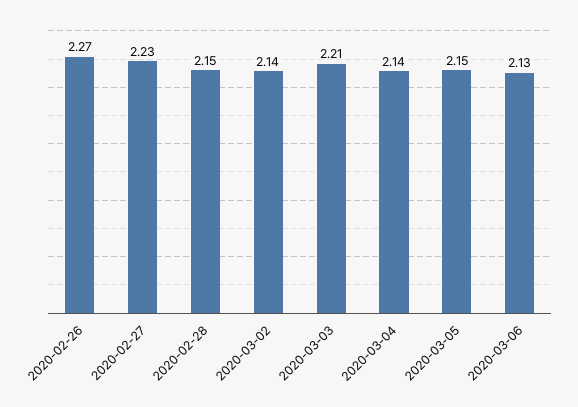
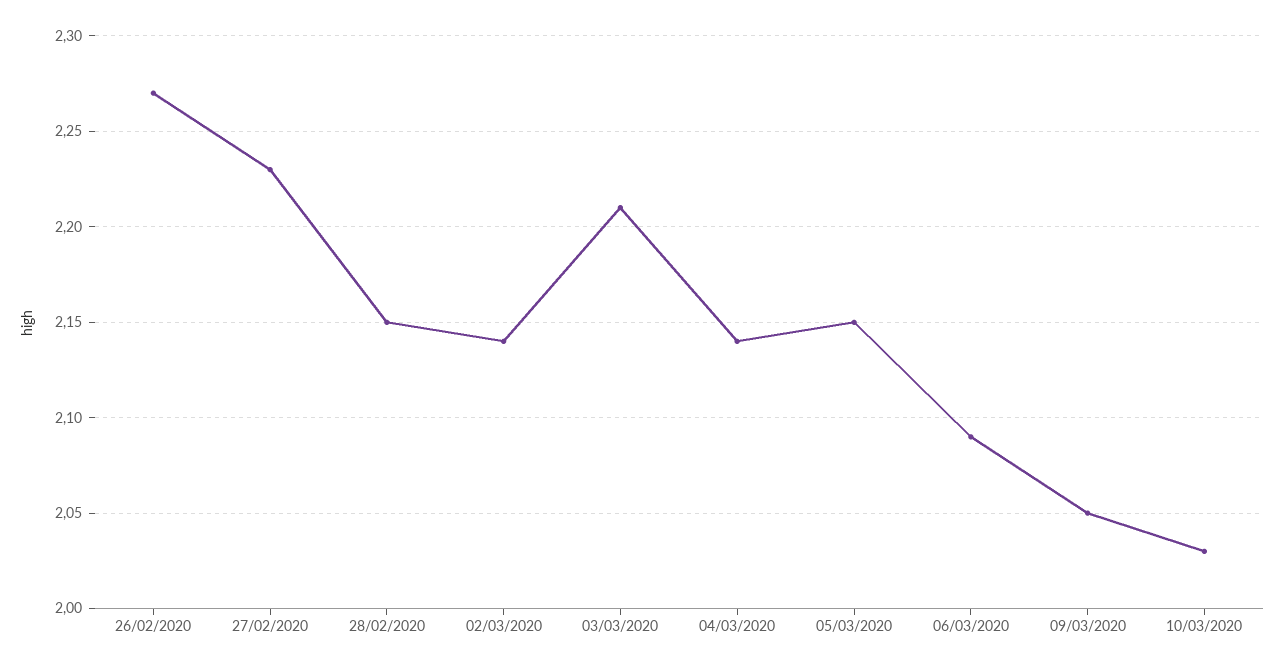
2020-03-06: 2.13 -> 2.09
09/03/2020: none -> 2.05
10/03/2020: none -> 2.03

